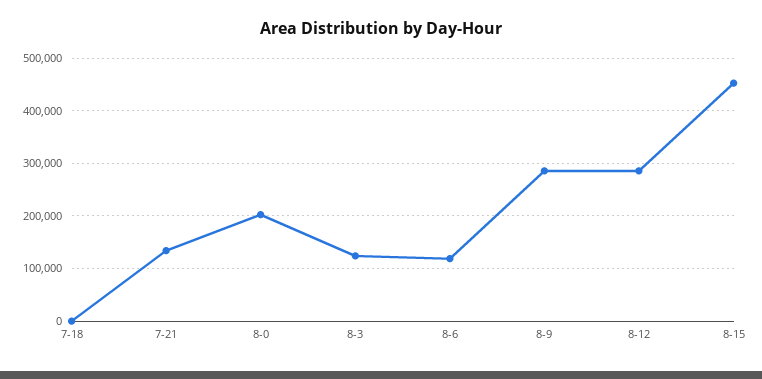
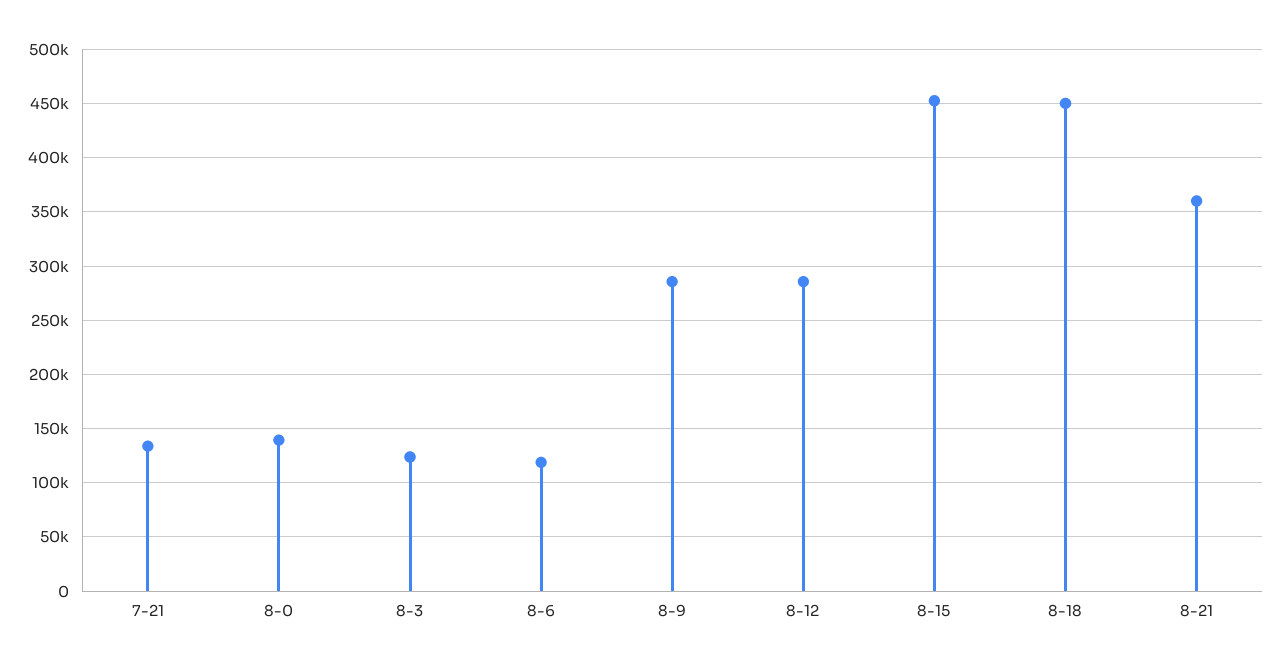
7-18: 0 -> none
8-0: 200000 -> 140000
8-18: none -> 450000
8-21: none -> 360000

